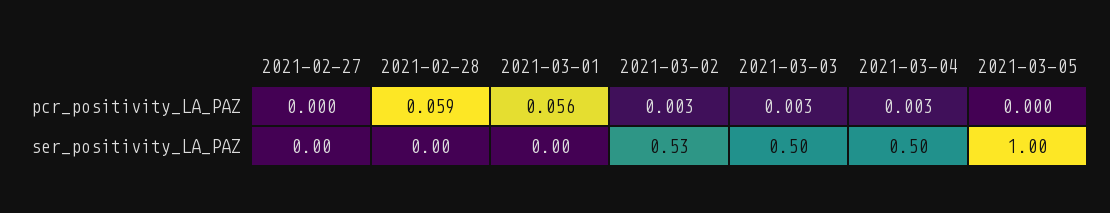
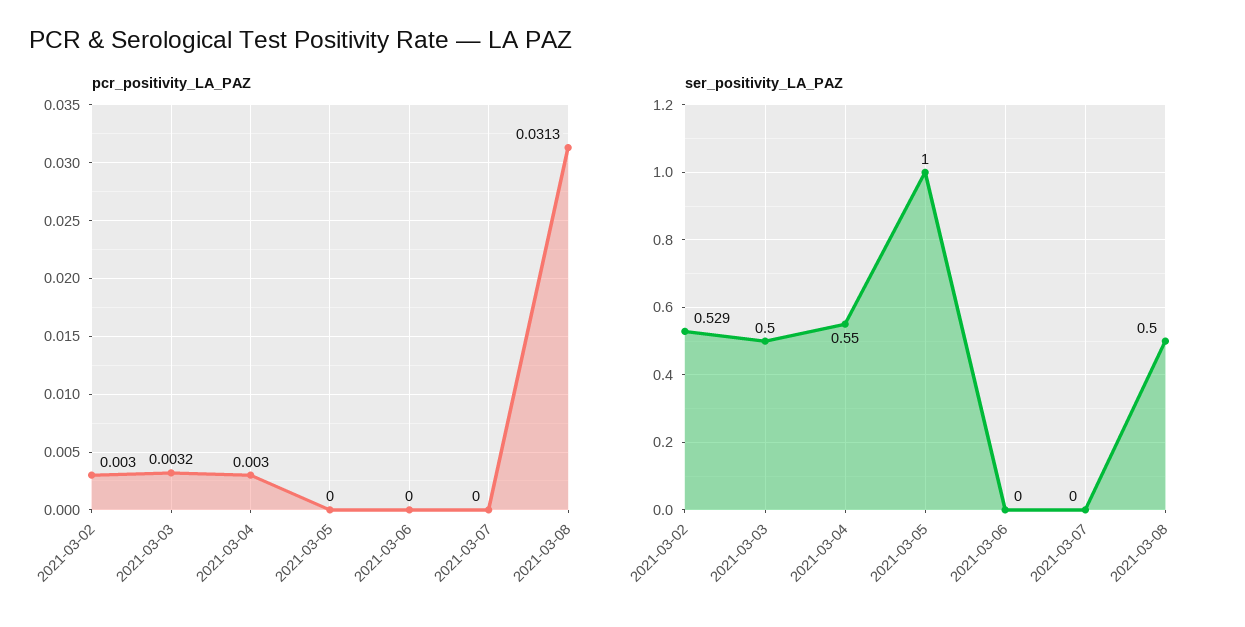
pcr_positivity_LA_PAZ, 2021-02-27: 0 -> none
pcr_positivity_LA_PAZ, 2021-02-28: 0.059 -> none
pcr_positivity_LA_PAZ, 2021-03-01: 0.056 -> none
ser_positivity_LA_PAZ, 2021-02-27: 0 -> none
ser_positivity_LA_PAZ, 2021-02-28: 0 -> none
ser_positivity_LA_PAZ, 2021-03-01: 0 -> none
ser_positivity_LA_PAZ, 2021-03-04: 0.5 -> 0.55
pcr_positivity_LA_PAZ, 2021-03-06: none -> 0
pcr_positivity_LA_PAZ, 2021-03-07: none -> 0
pcr_positivity_LA_PAZ, 2021-03-08: none -> 0.0313
ser_positivity_LA_PAZ, 2021-03-06: none -> 0
ser_positivity_LA_PAZ, 2021-03-07: none -> 0
ser_positivity_LA_PAZ, 2021-03-08: none -> 0.5

